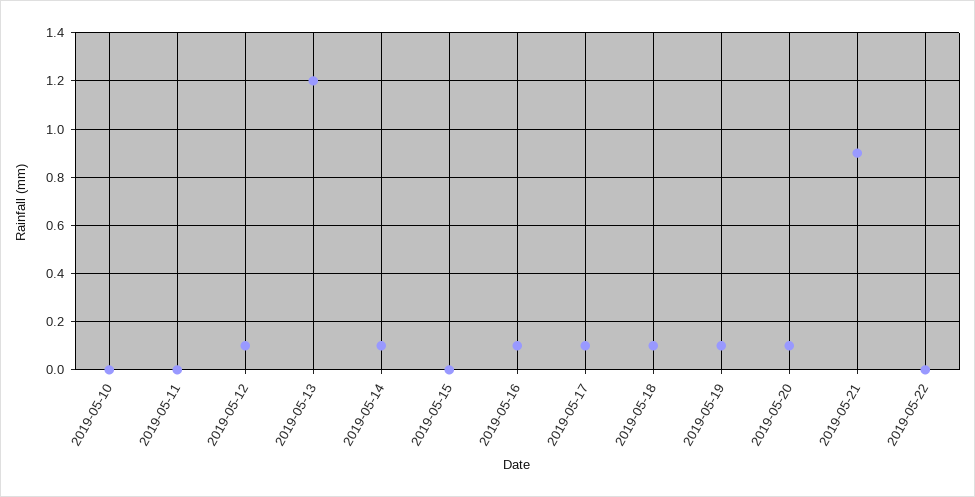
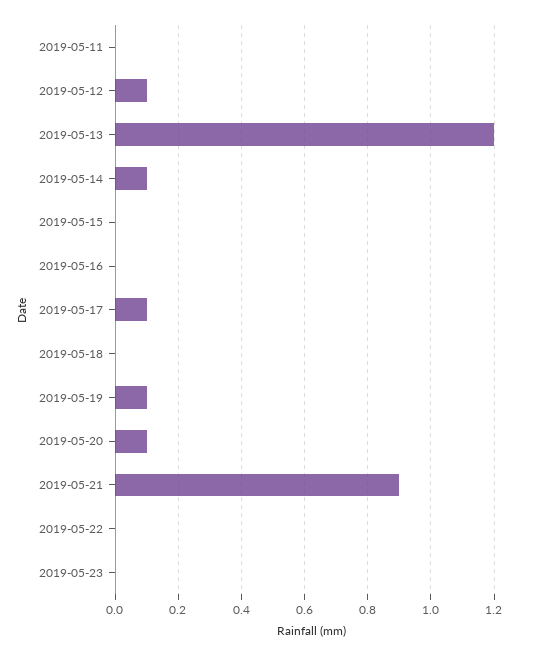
2019-05-10: 0 -> none
2019-05-16: 0.1 -> 0
2019-05-18: 0.1 -> 0
2019-05-23: none -> 0

